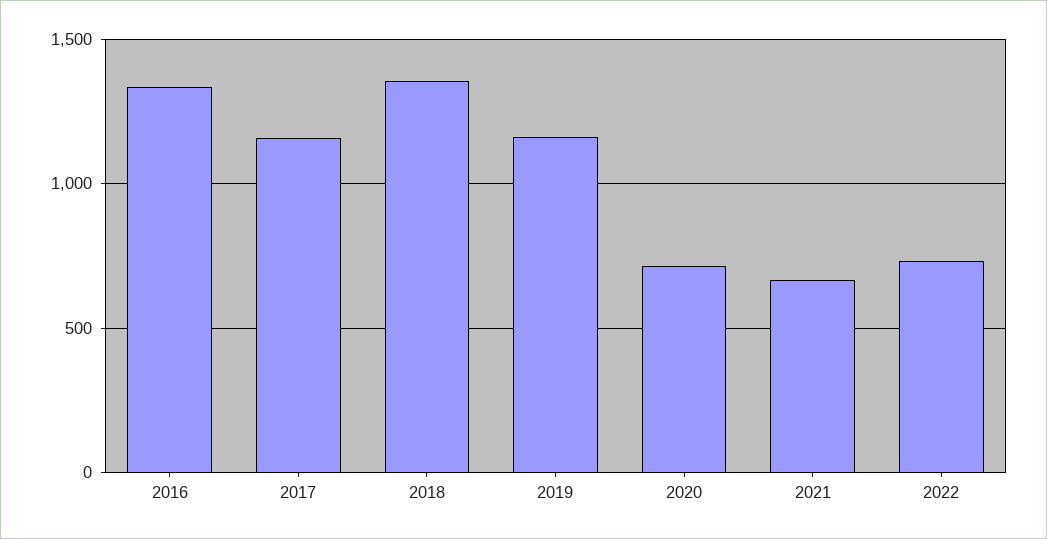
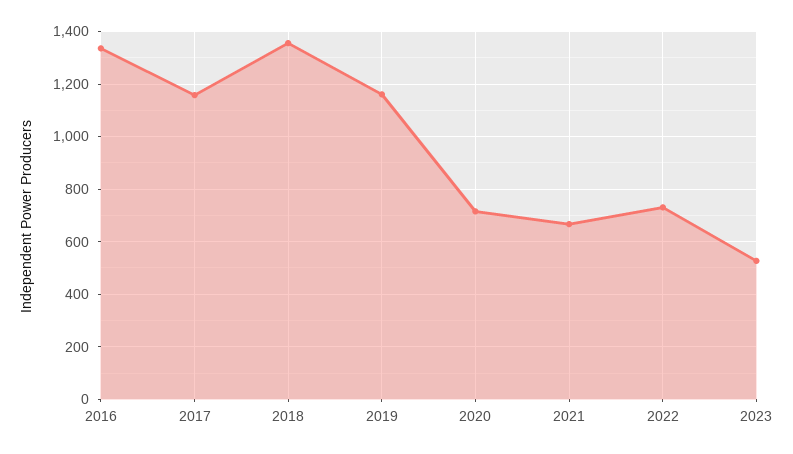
2023: none -> 525

